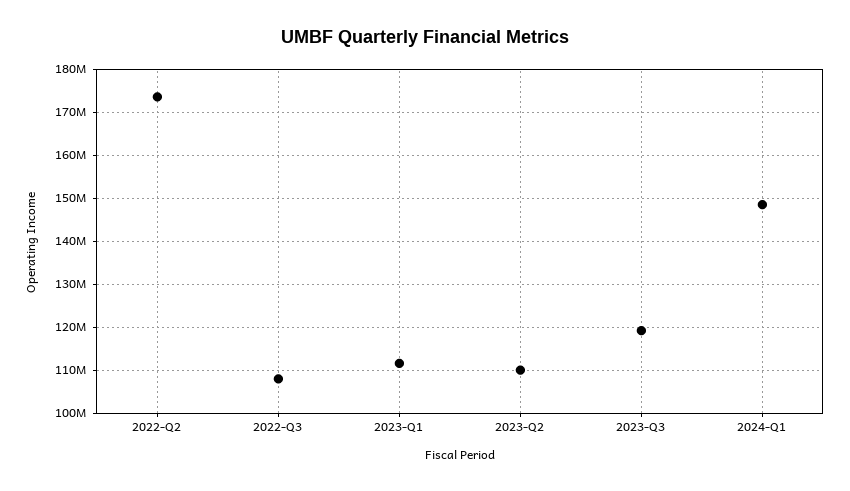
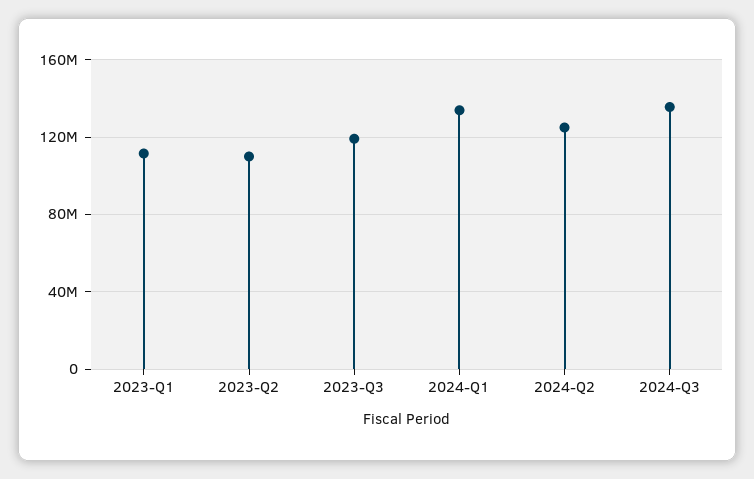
2022-Q2: 174000000 -> none
2022-Q3: 108000000 -> none
2024-Q1: 148000000 -> 135000000
2024-Q2: none -> 125000000
2024-Q3: none -> 135000000

